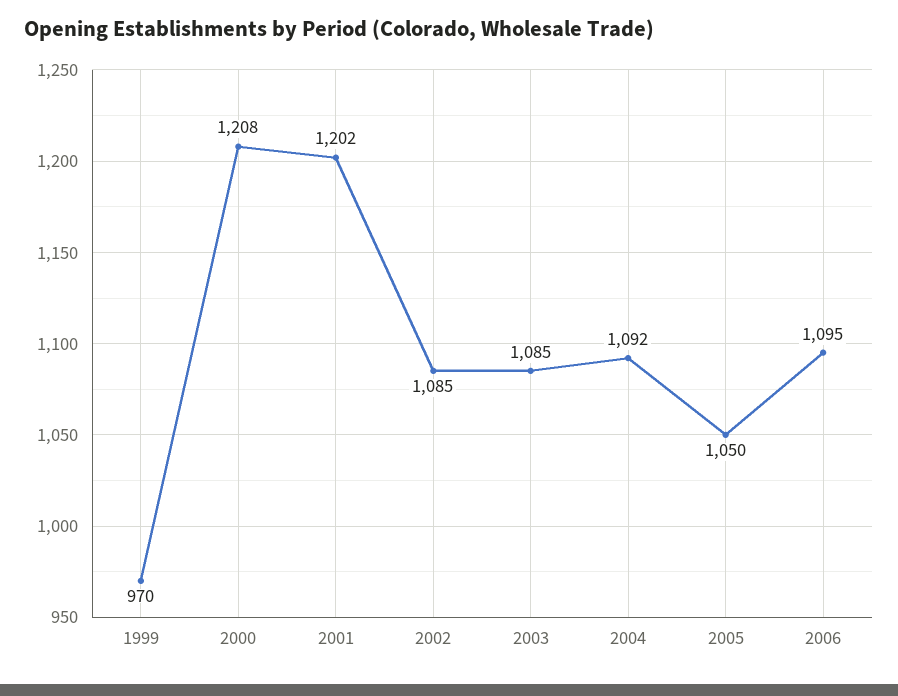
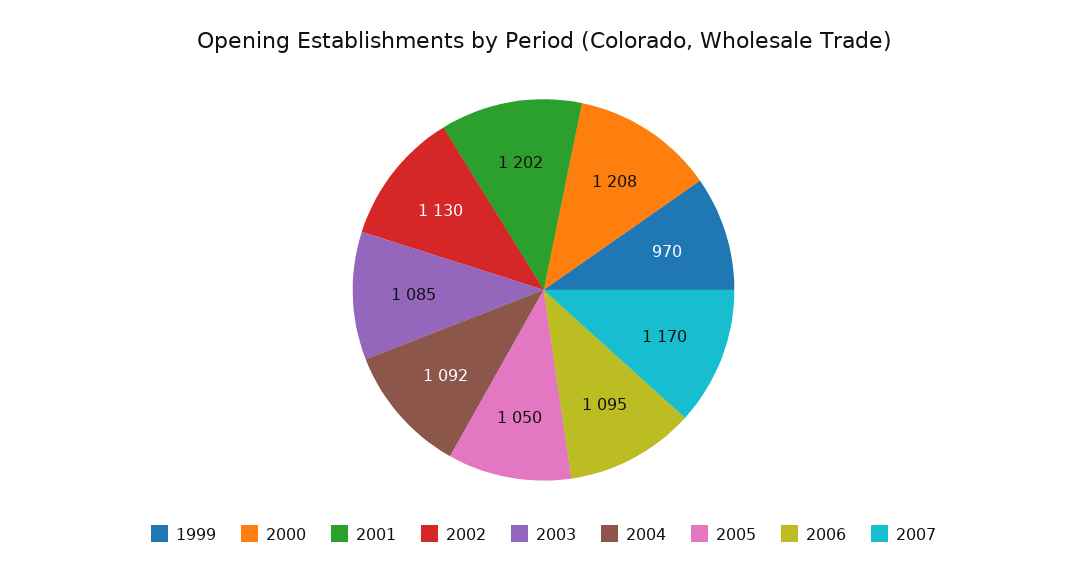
2002: 1085 -> 1130
2007: none -> 1170

